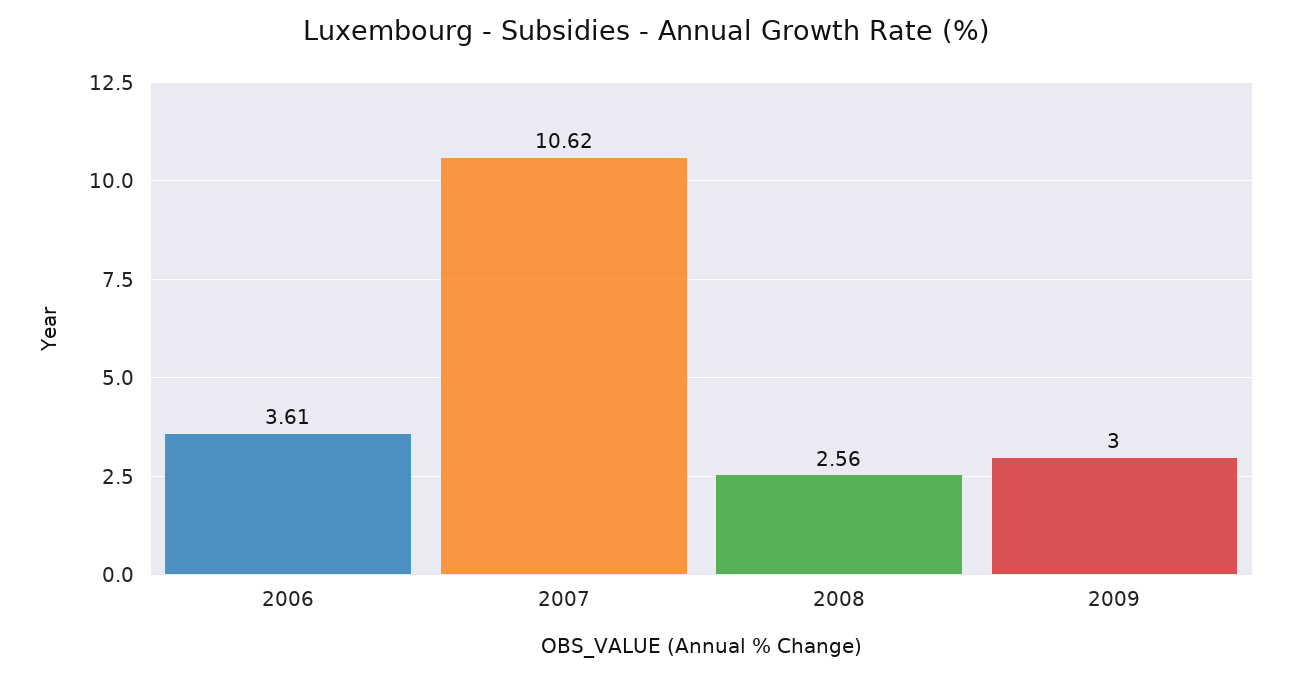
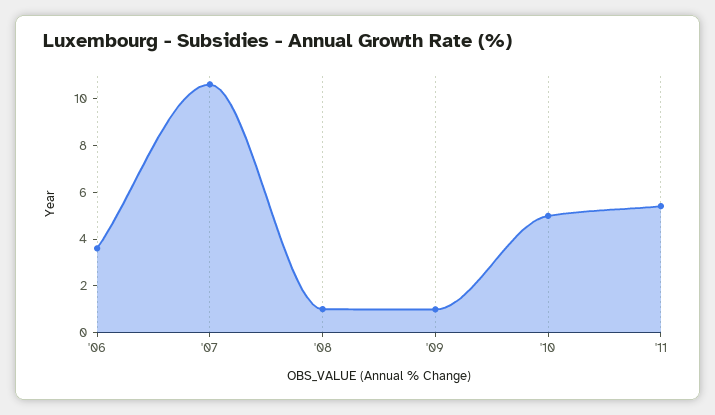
2008: 2.56 -> 1
2009: 3 -> 1
'10: none -> 5
'11: none -> 5.5

